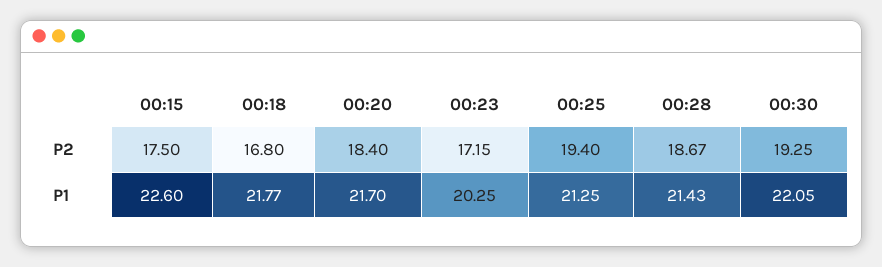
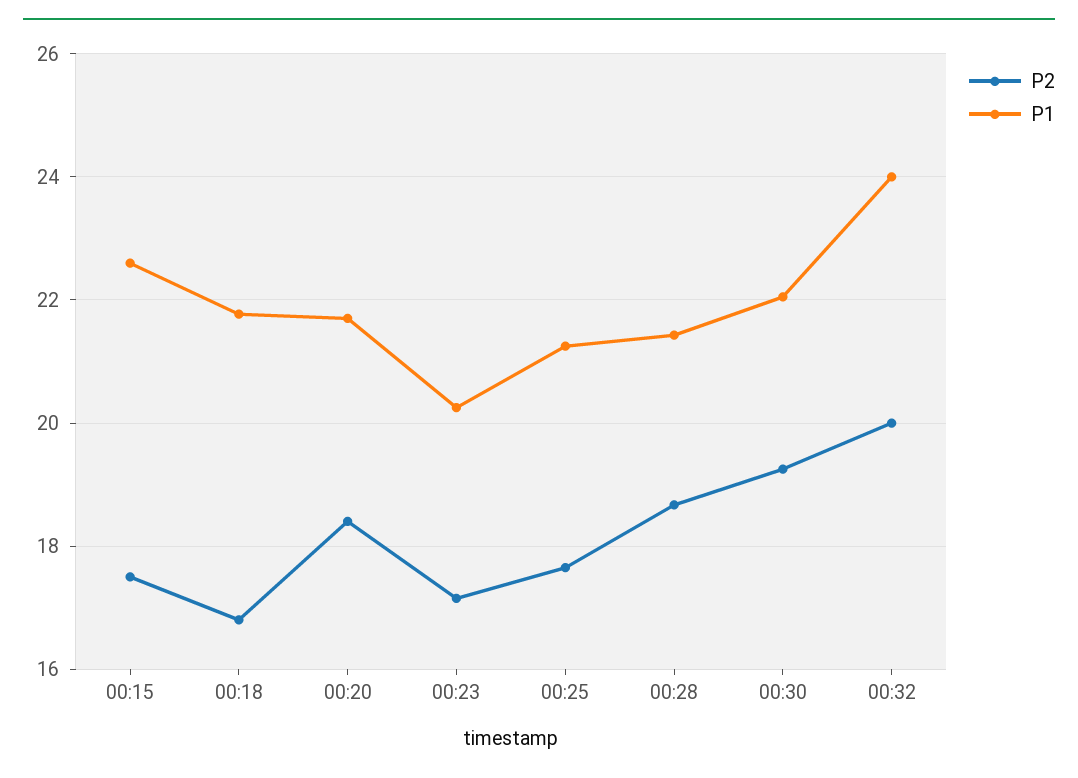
P2, 00:25: 19.4 -> 17.6
P2, 00:32: none -> 20
P1, 00:32: none -> 24

